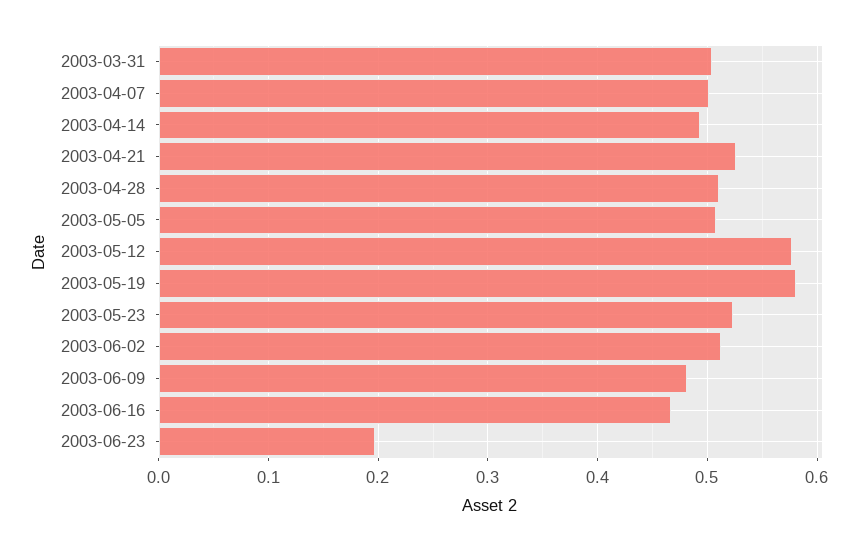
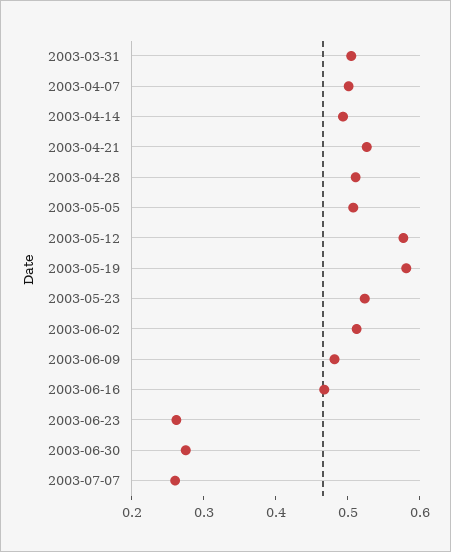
2003-06-23: 0.2 -> 0.26
2003-06-30: none -> 0.28
2003-07-07: none -> 0.26

